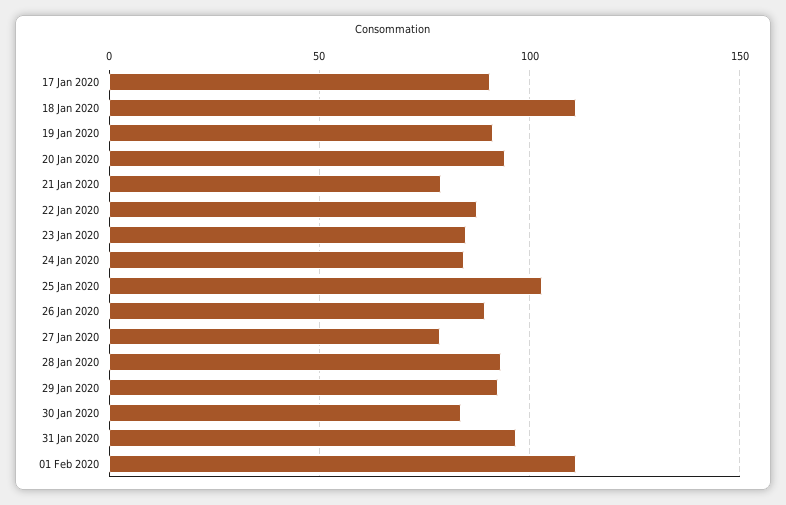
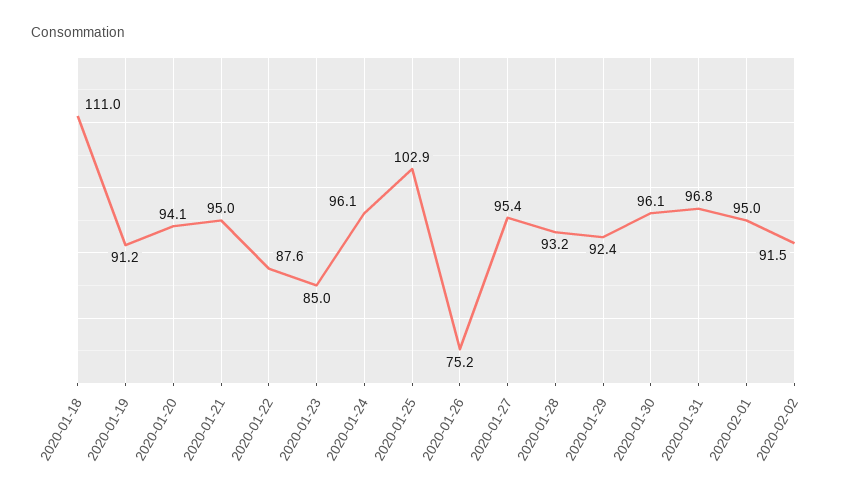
17 Jan 2020: 90 -> none
21 Jan 2020: 80 -> 95
24 Jan 2020: 85 -> 96.1
26 Jan 2020: 90 -> 75.2
27 Jan 2020: 80 -> 95.4
30 Jan 2020: 85 -> 96.1
01 Feb 2020: 110 -> 95
2020-02-02: none -> 91.5

